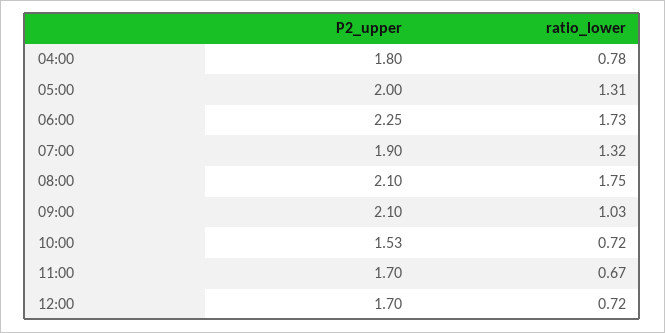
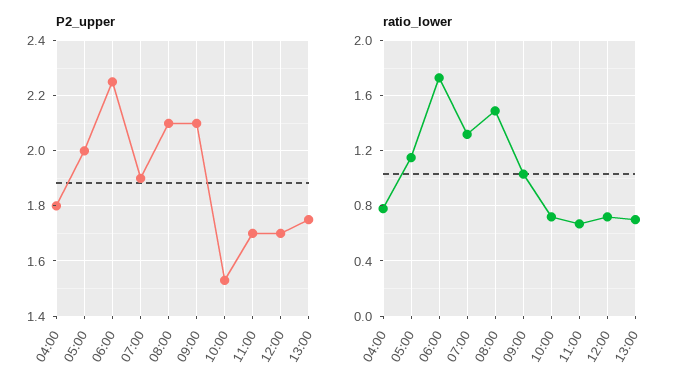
ratio_lower, 05:00: 1.31 -> 1.15
ratio_lower, 08:00: 1.75 -> 1.5
P2_upper, 13:00: none -> 1.75
ratio_lower, 13:00: none -> 0.7

